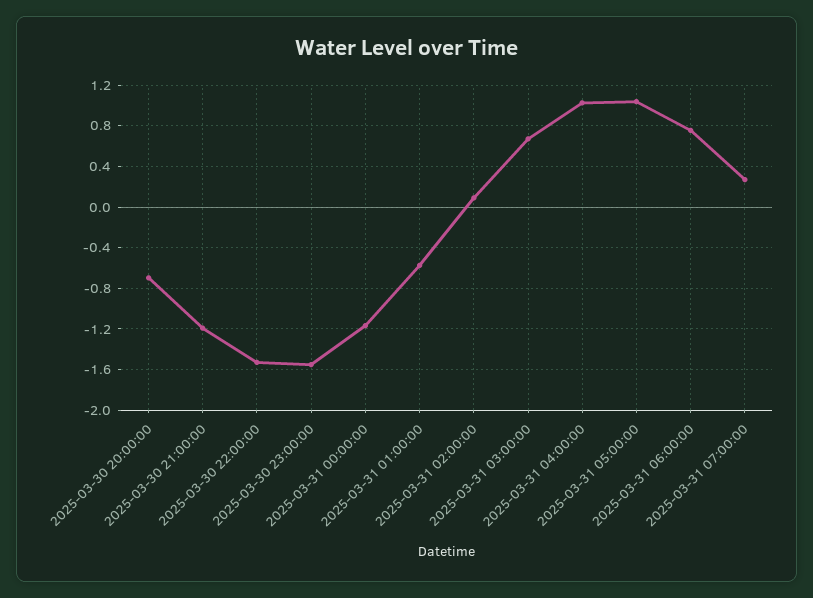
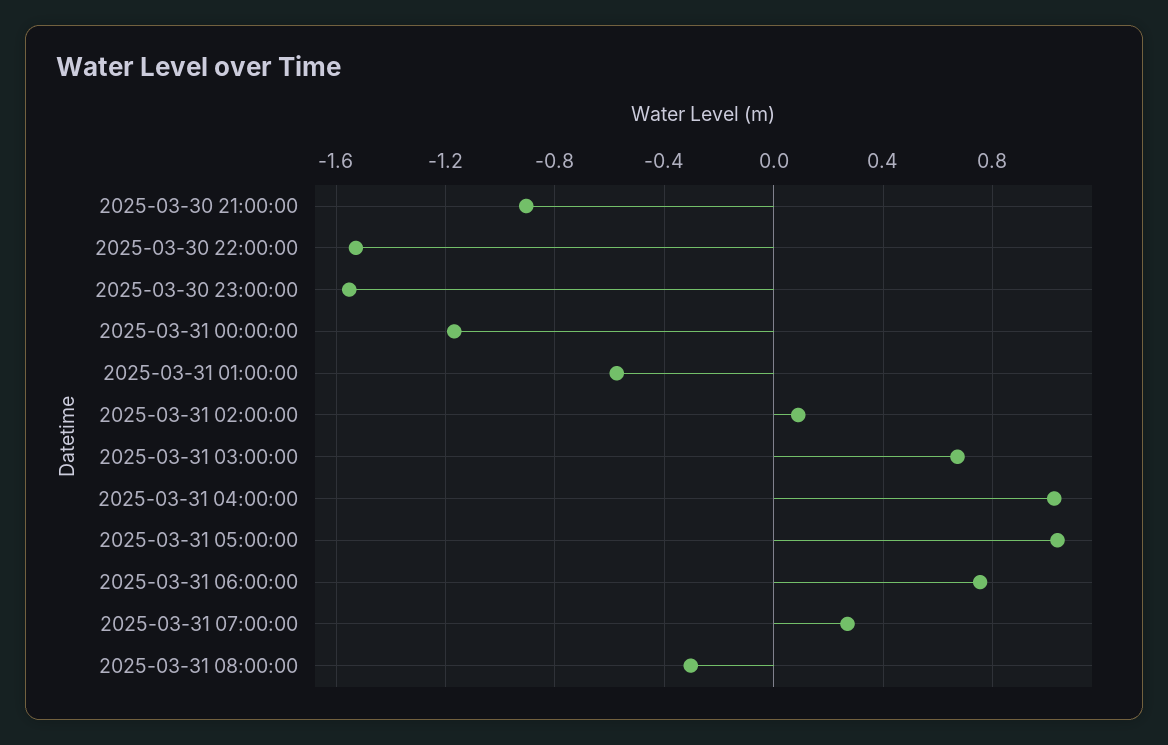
2025-03-30 20:00:00: -0.7 -> none
2025-03-30 21:00:00: -1.2 -> -0.9
2025-03-31 08:00:00: none -> -0.3

